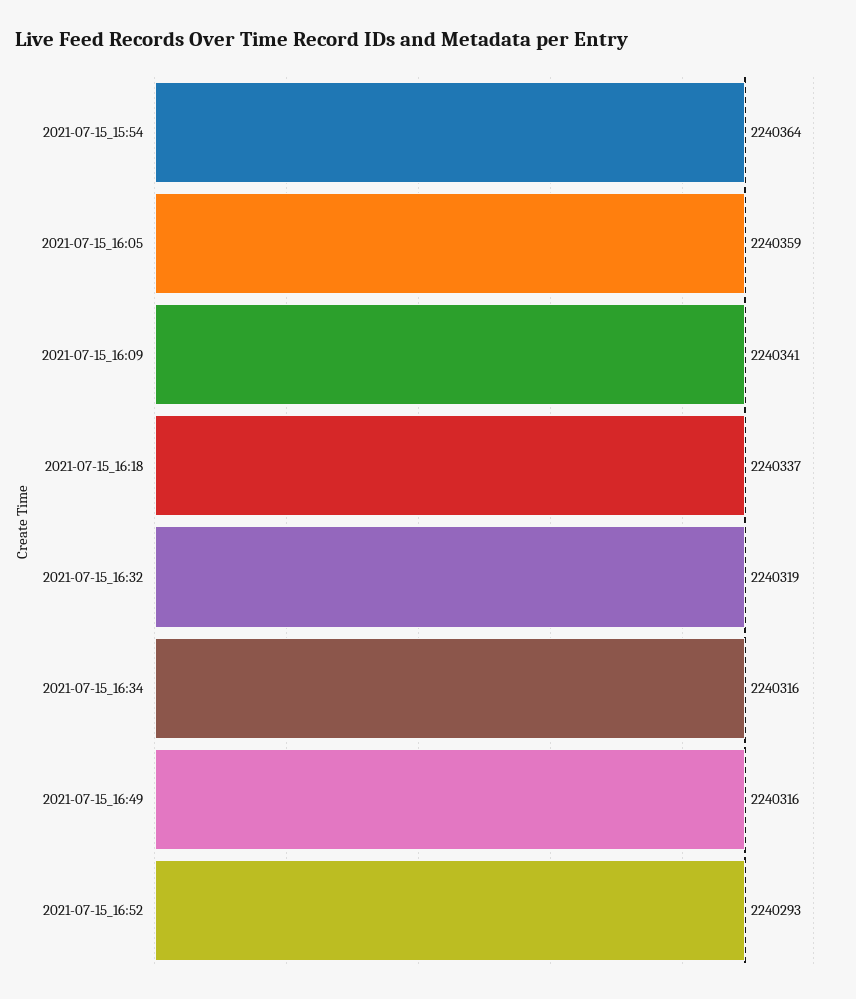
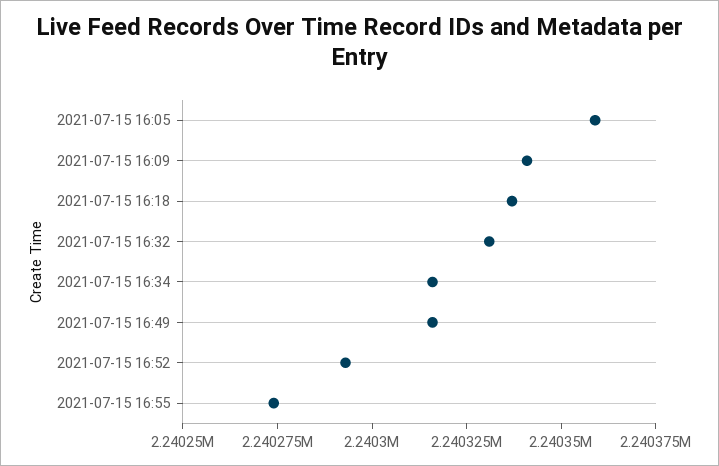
2021-07-15_15:54: 2240364 -> none
2021-07-15_16:32: 2240319 -> 2240330
2021-07-15 16:55: none -> 2240275

